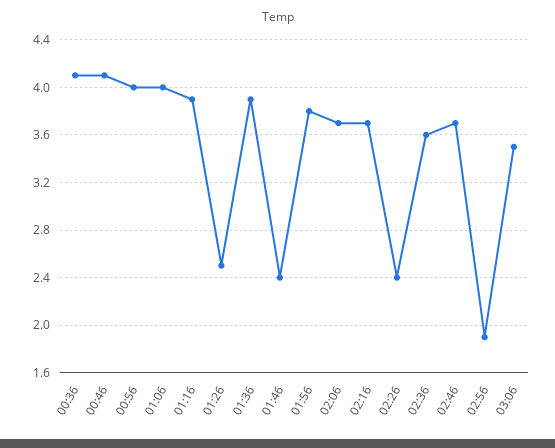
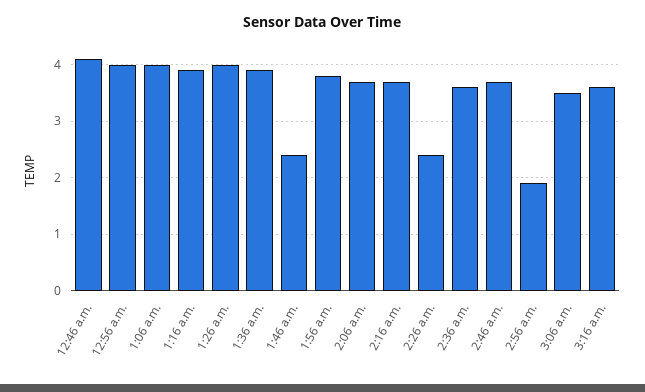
00:36: 4.1 -> none
01:26: 2.5 -> 4
3:16 a.m.: none -> 3.5

